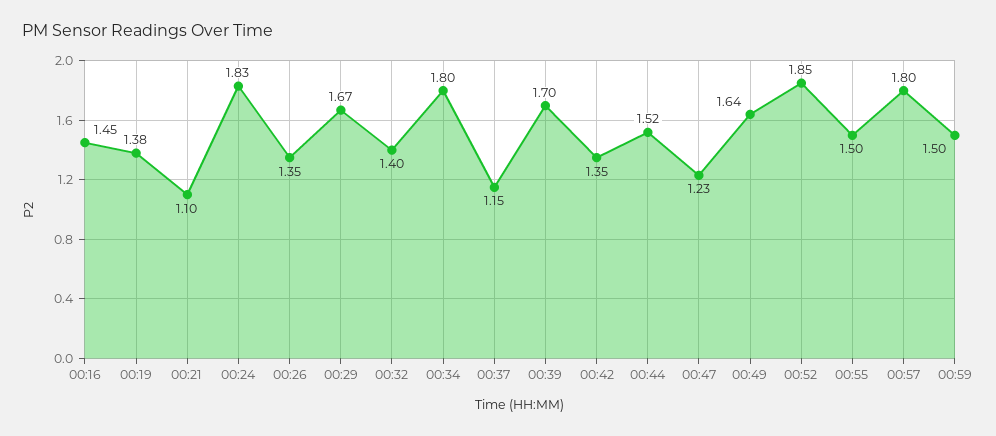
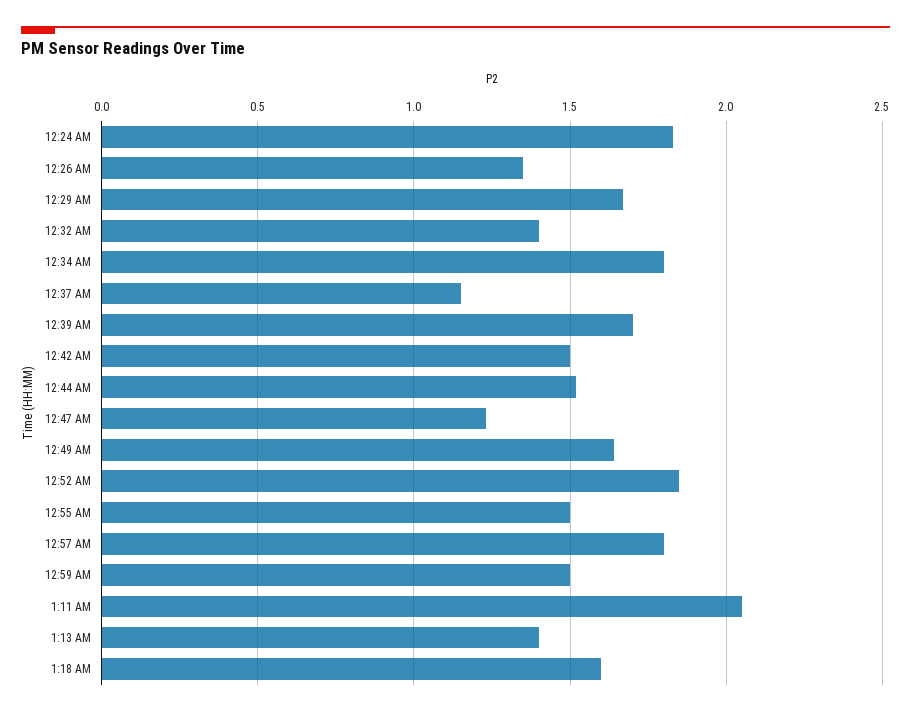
00:16: 1.45 -> none
00:19: 1.38 -> none
00:21: 1.1 -> none
00:42: 1.35 -> 1.5
1:11 AM: none -> 2.05
1:13 AM: none -> 1.4
1:18 AM: none -> 1.6

